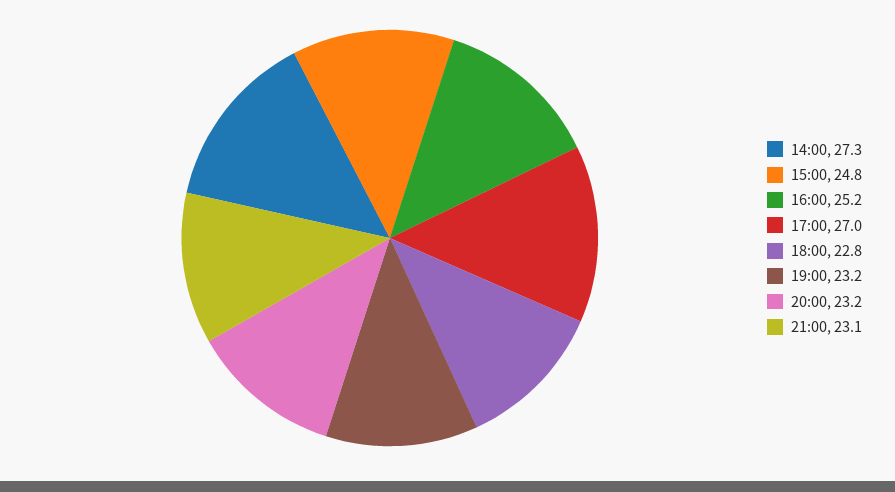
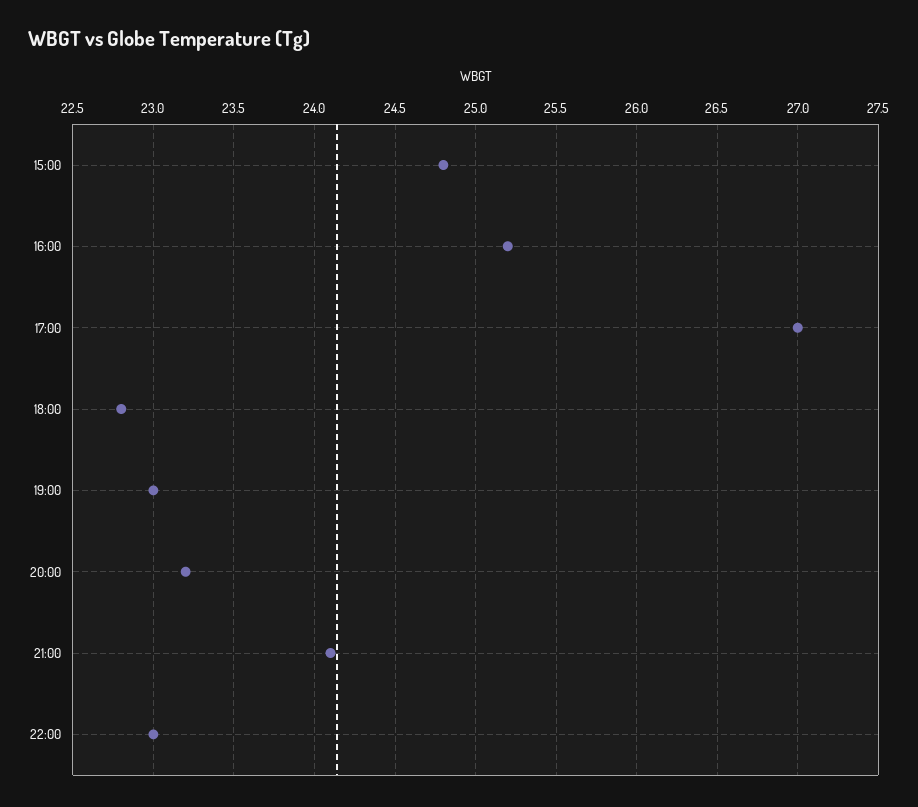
14:00: 27.3 -> none
19:00: 23.2 -> 23
21:00: 23.1 -> 24.1
22:00: none -> 23

